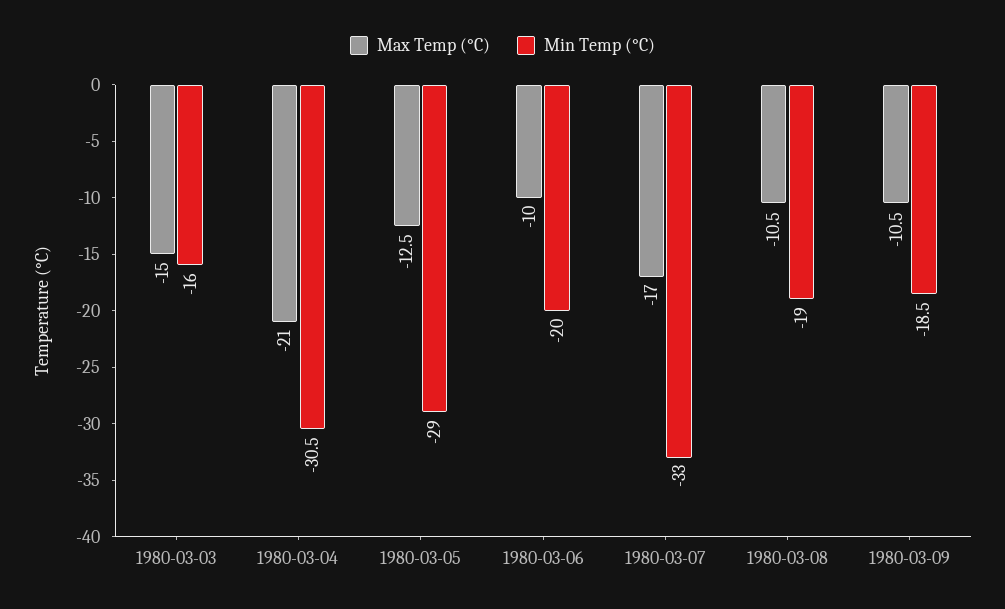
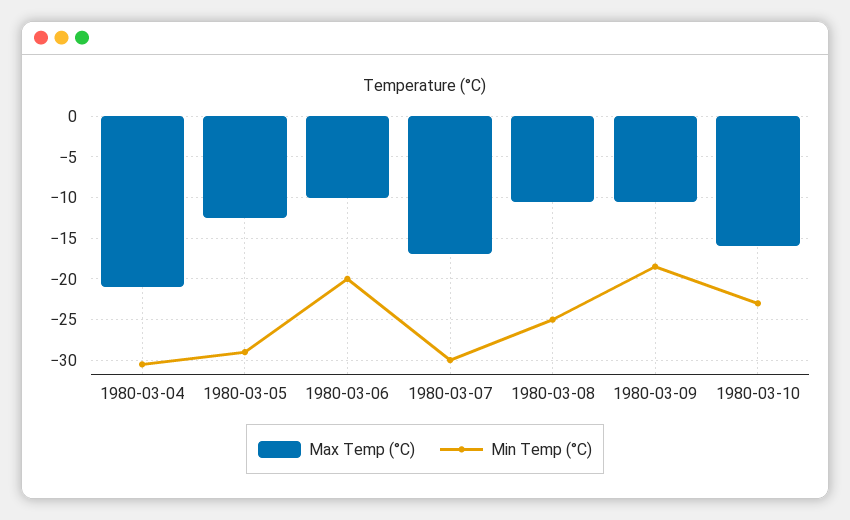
Max Temp (°C), 1980-03-03: -15 -> none
Min Temp (°C), 1980-03-03: -16 -> none
Min Temp (°C), 1980-03-07: -33 -> -30
Min Temp (°C), 1980-03-08: -19 -> -25
Max Temp (°C), 1980-03-10: none -> -16
Min Temp (°C), 1980-03-10: none -> -23

